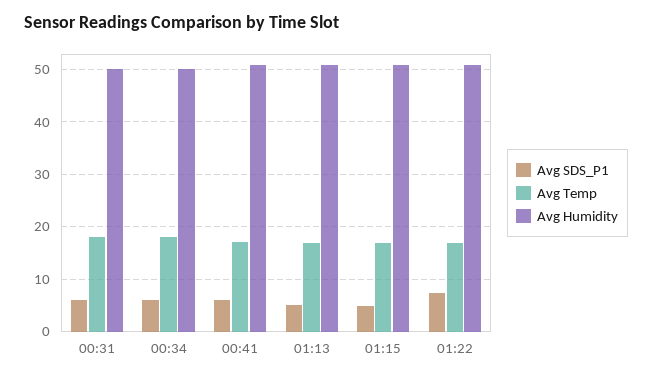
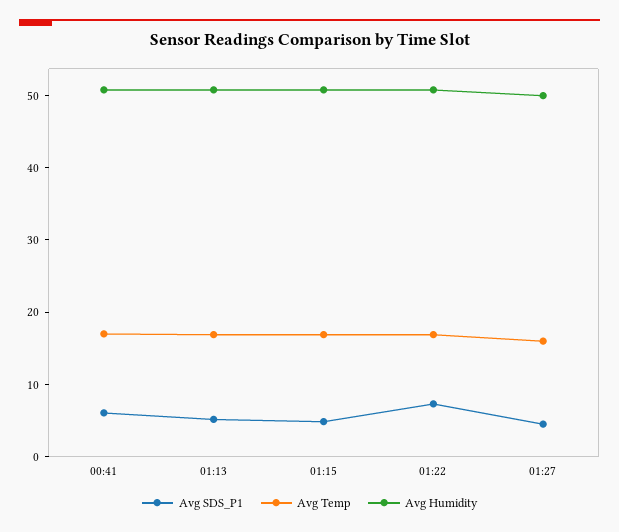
Avg SDS_P1, 00:31: 6 -> none
Avg Temp, 00:31: 18 -> none
Avg Humidity, 00:31: 50 -> none
Avg SDS_P1, 00:34: 6 -> none
Avg Temp, 00:34: 18 -> none
Avg Humidity, 00:34: 50 -> none
Avg SDS_P1, 01:27: none -> 4
Avg Temp, 01:27: none -> 16
Avg Humidity, 01:27: none -> 50

